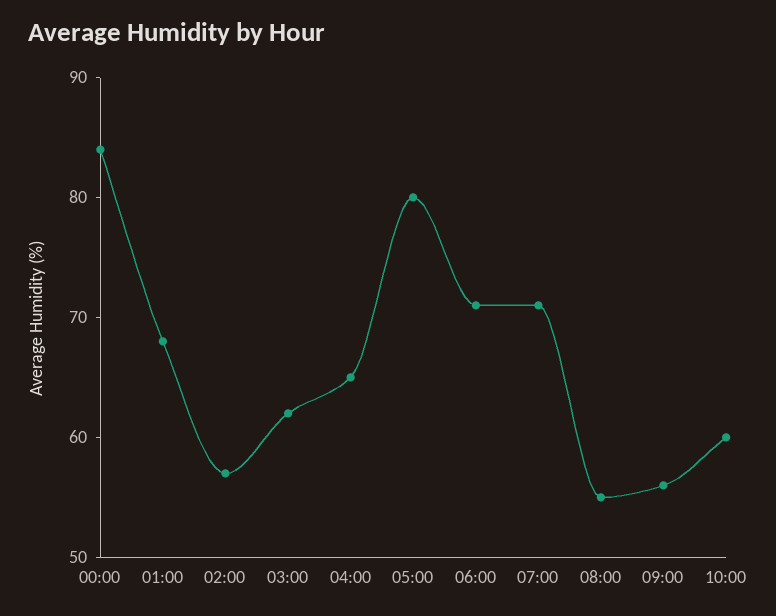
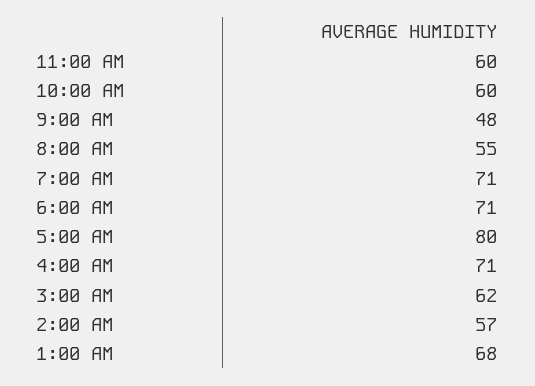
00:00: 84 -> none
04:00: 65 -> 71
09:00: 56 -> 48
11:00 AM: none -> 60

